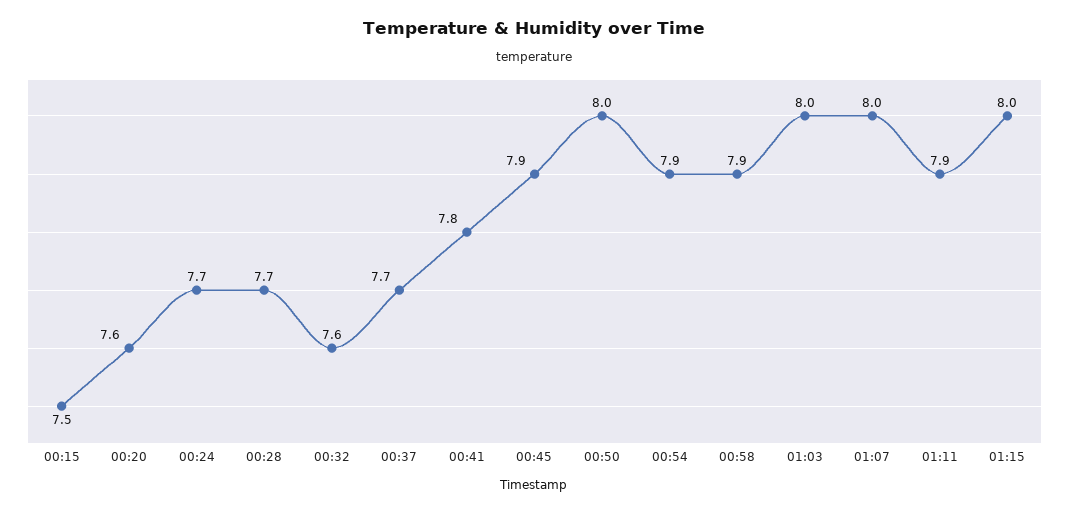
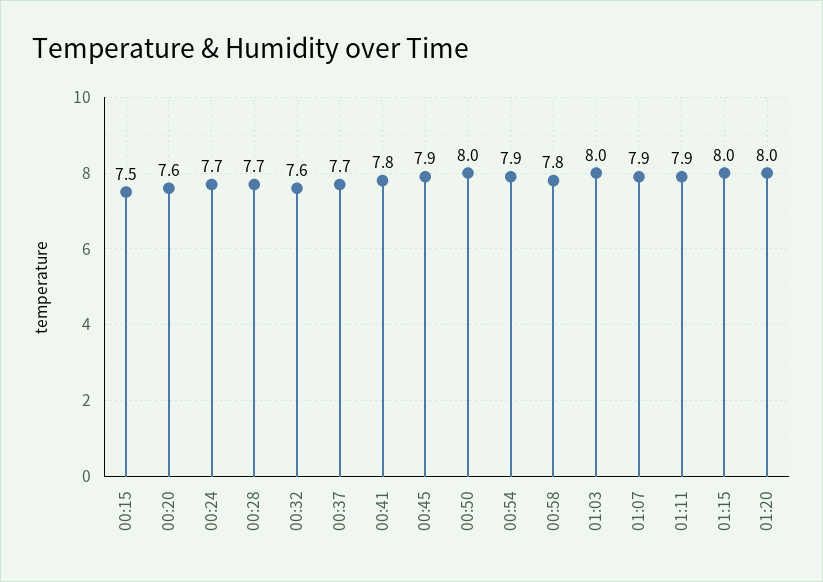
00:58: 7.9 -> 7.8
01:07: 8 -> 7.9
01:20: none -> 8

